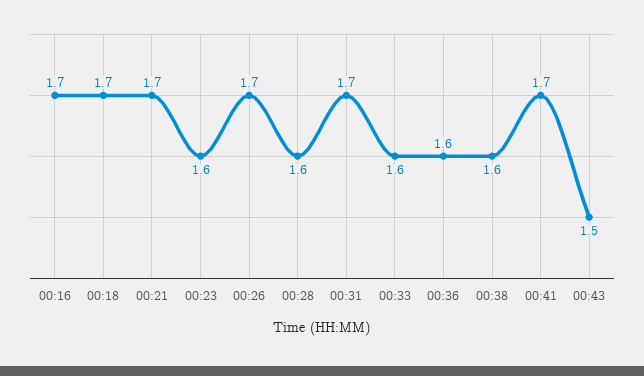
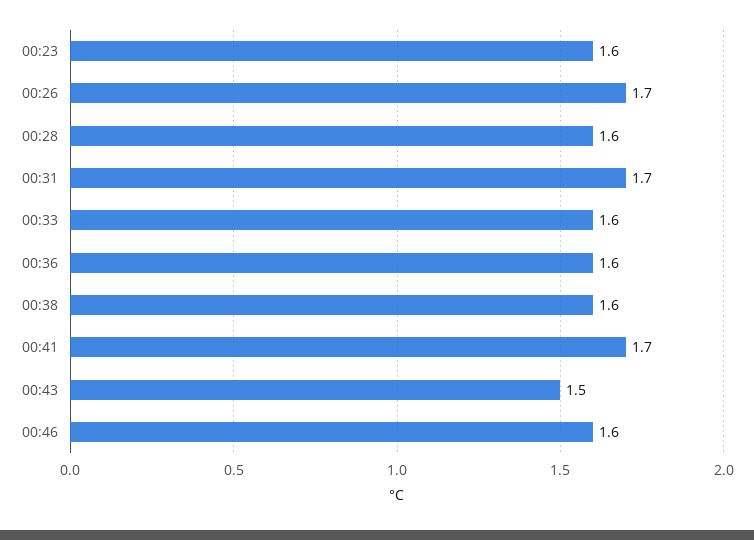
00:16: 1.7 -> none
00:18: 1.7 -> none
00:21: 1.7 -> none
00:46: none -> 1.6

